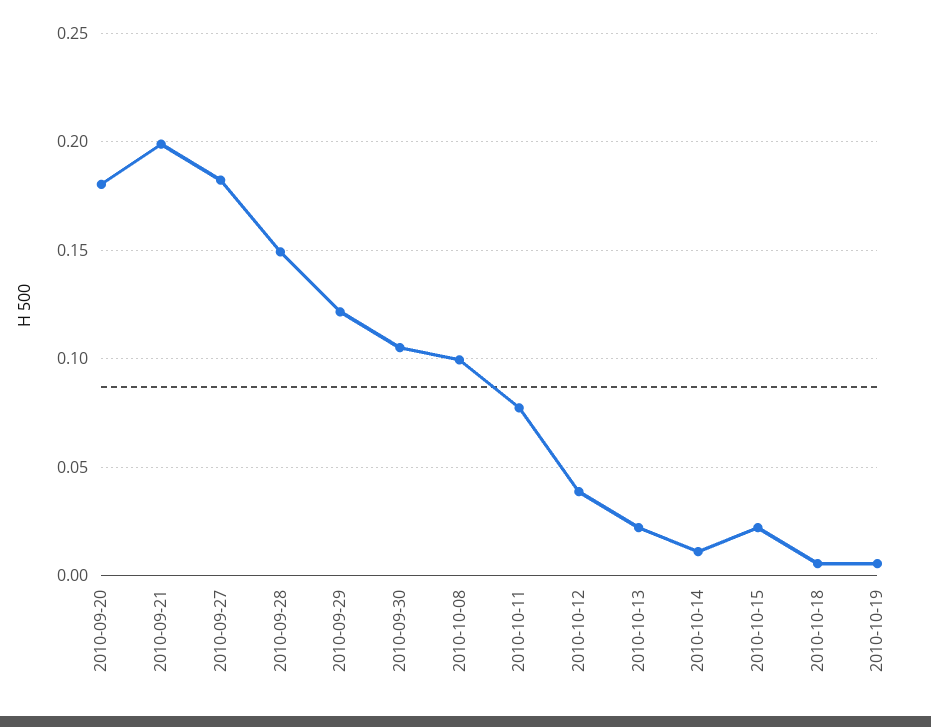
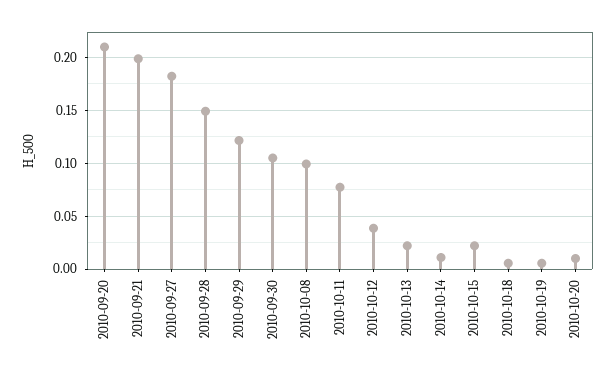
2010-09-20: 0.18 -> 0.21
2010-10-20: none -> 0.01

